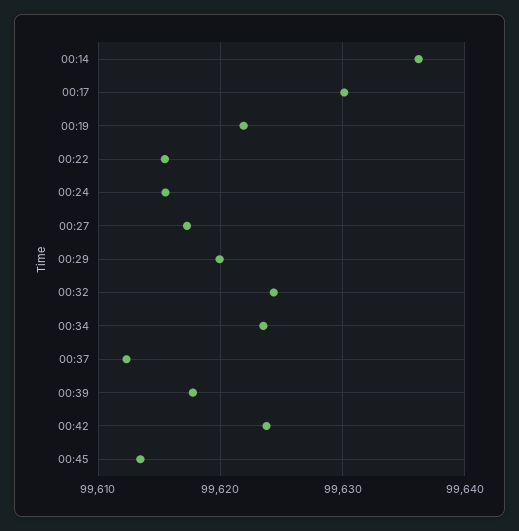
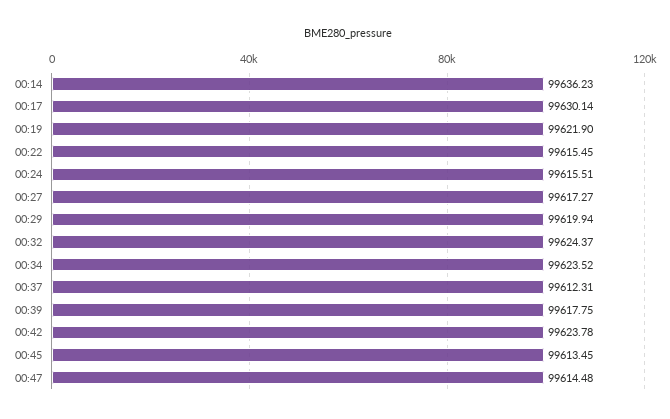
00:47: none -> 99614.48

